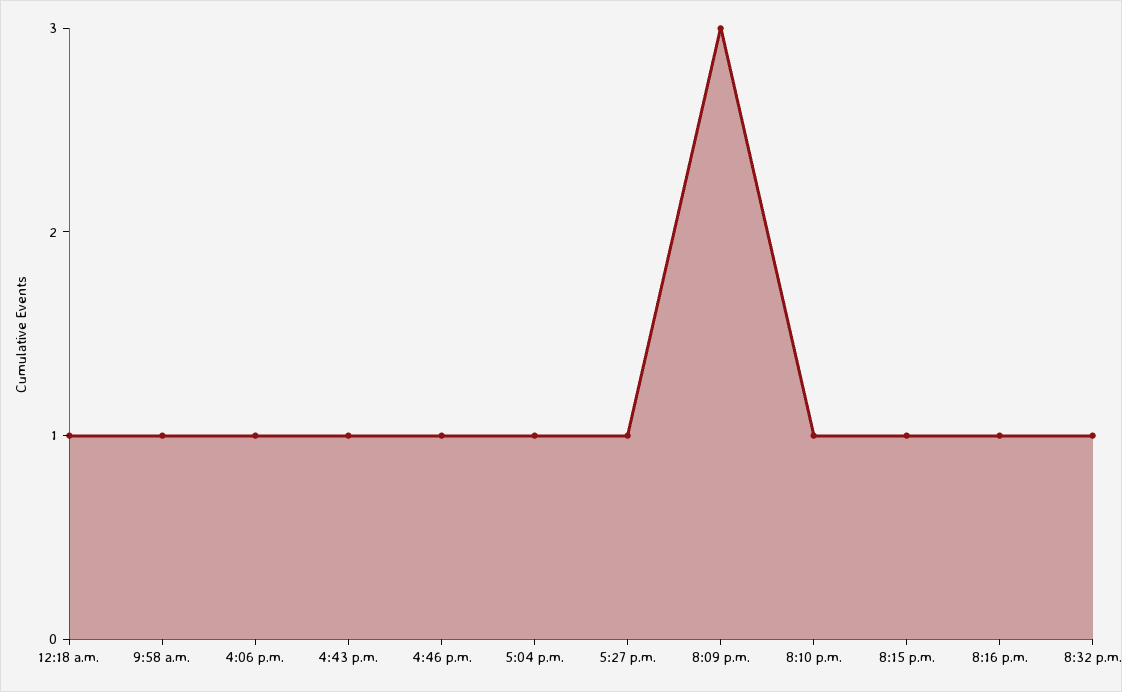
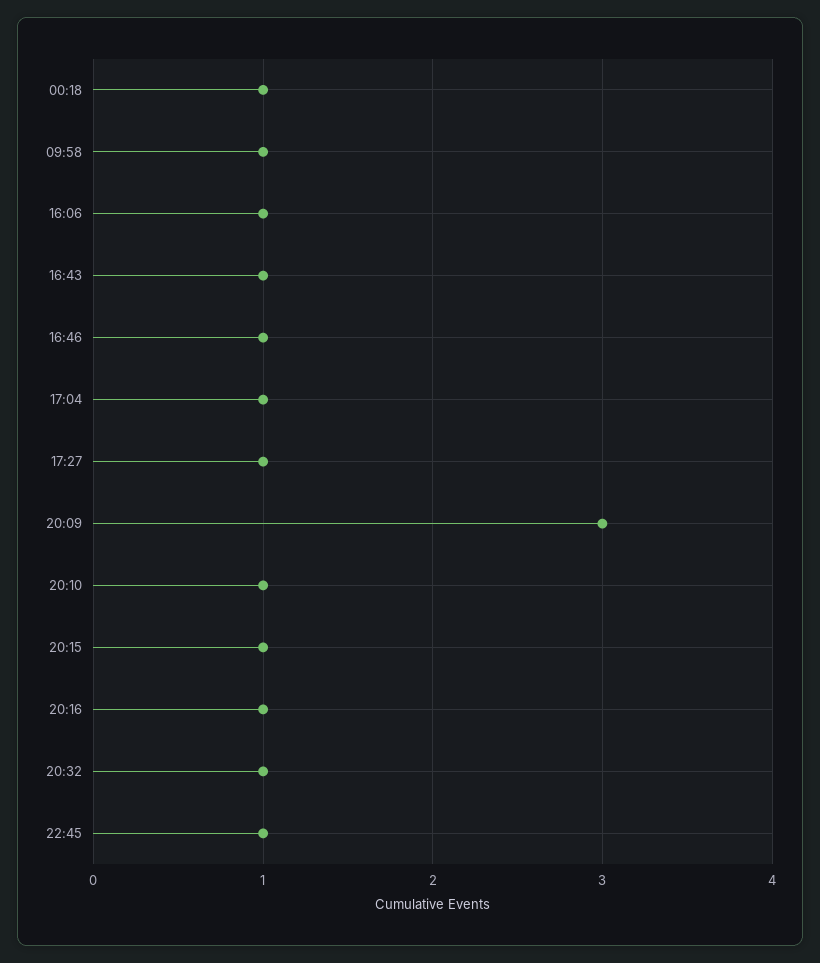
22:45: none -> 1

